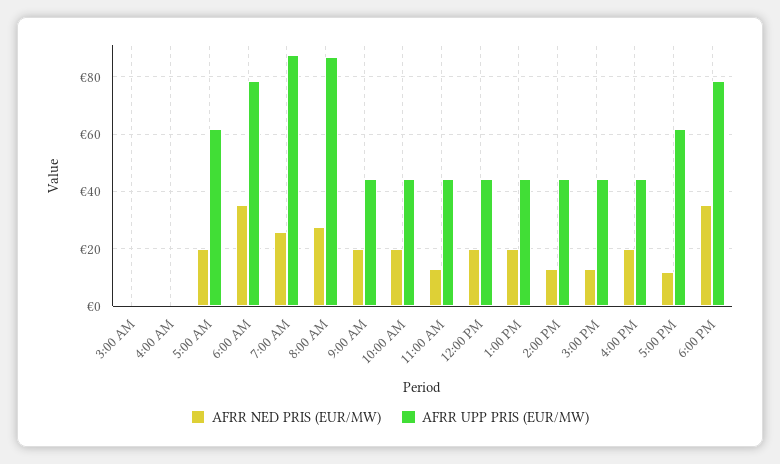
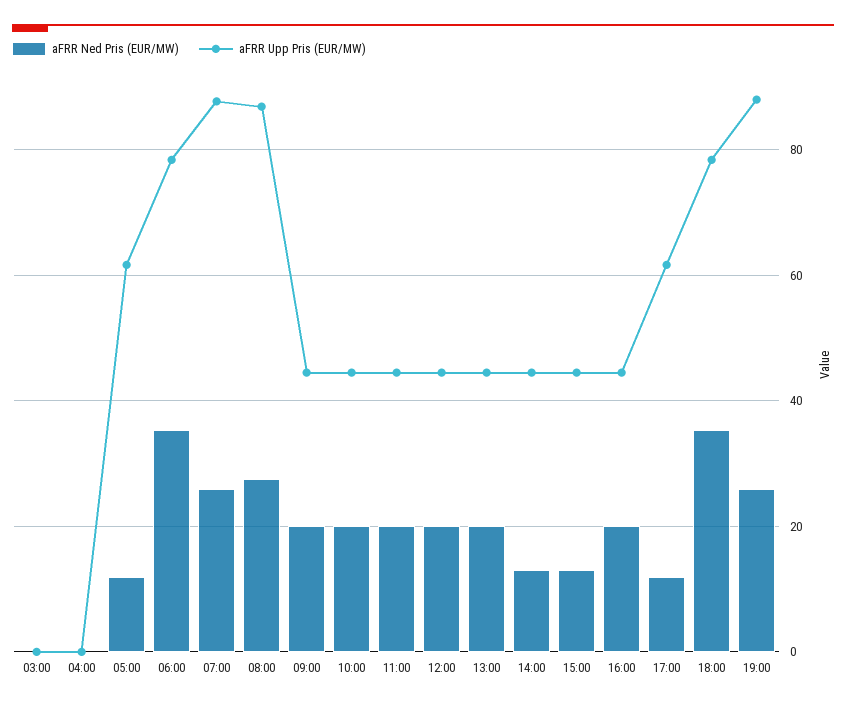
AFRR NED PRIS (EUR/MW), 5:00 AM: 20 -> 12
AFRR NED PRIS (EUR/MW), 11:00 AM: 12.5 -> 20
AFRR NED PRIS (EUR/MW), 19:00: none -> 26
AFRR UPP PRIS (EUR/MW), 19:00: none -> 88

